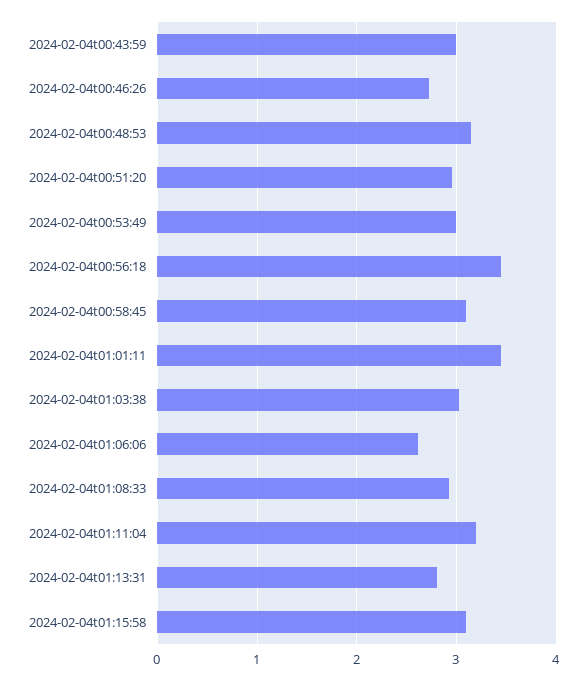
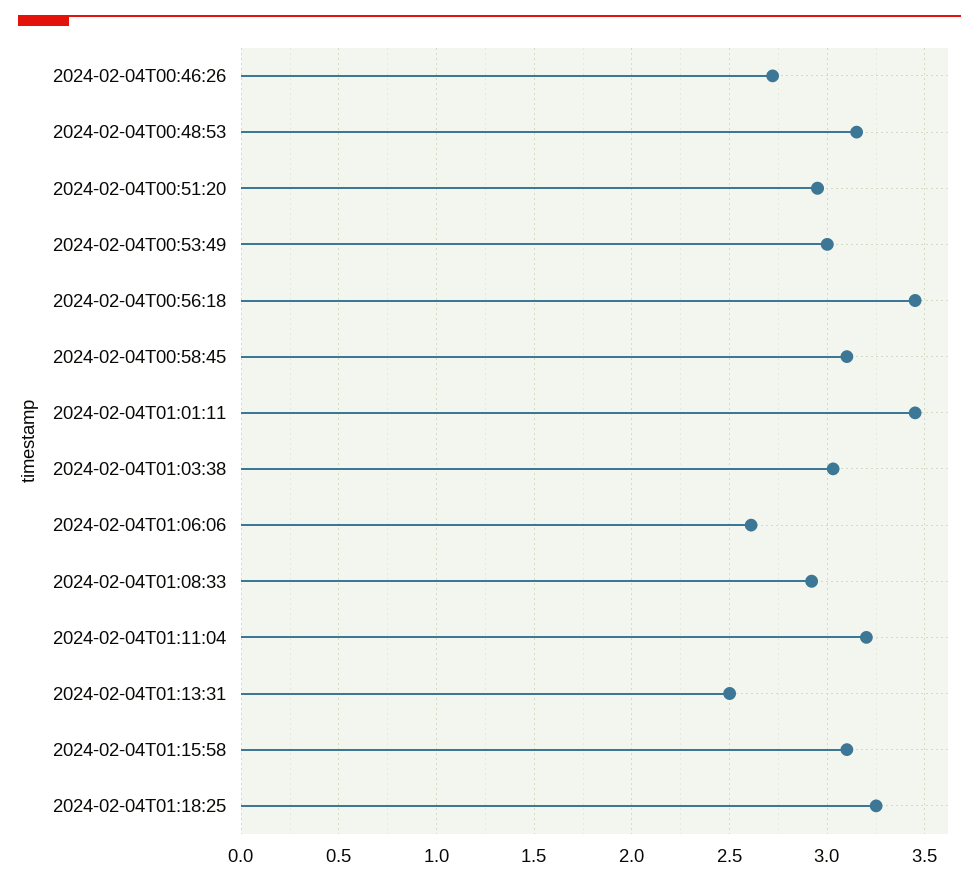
2024-02-04t00:43:59: 3 -> none
2024-02-04t01:13:31: 2.8 -> 2.5
2024-02-04T01:18:25: none -> 3.25

